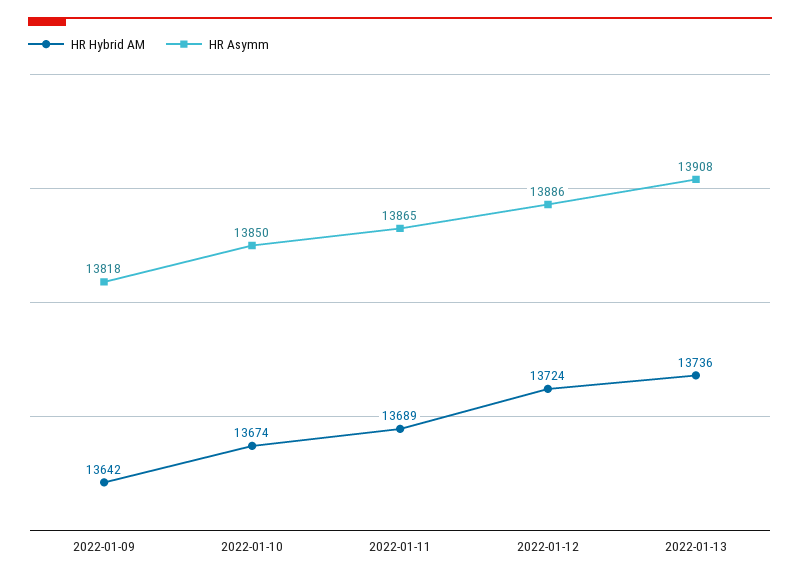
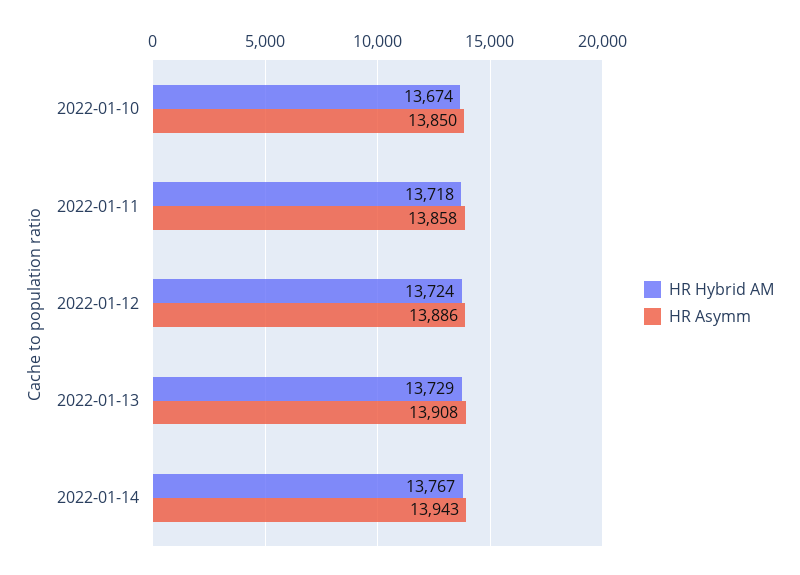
HR Hybrid AM, 2022-01-09: 13642 -> none
HR Asymm, 2022-01-09: 13818 -> none
HR Hybrid AM, 2022-01-11: 13689 -> 13718
HR Asymm, 2022-01-11: 13865 -> 13858
HR Hybrid AM, 2022-01-13: 13736 -> 13729
HR Hybrid AM, 2022-01-14: none -> 13767
HR Asymm, 2022-01-14: none -> 13943

